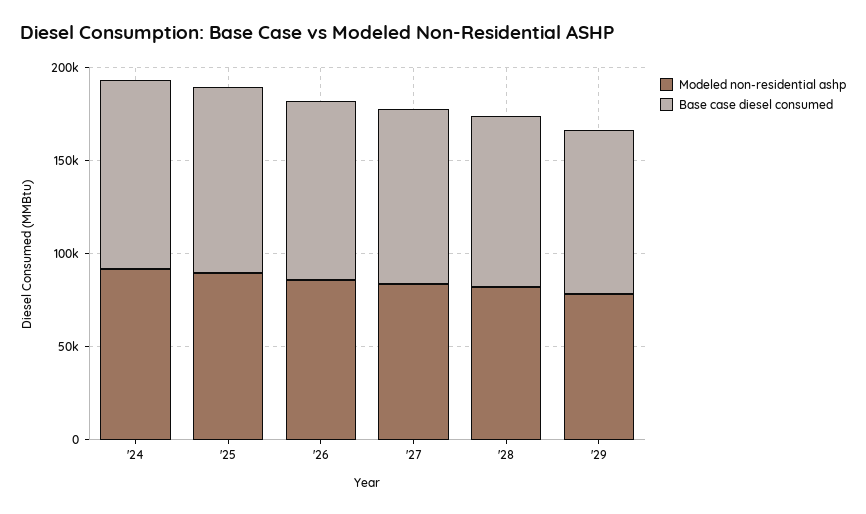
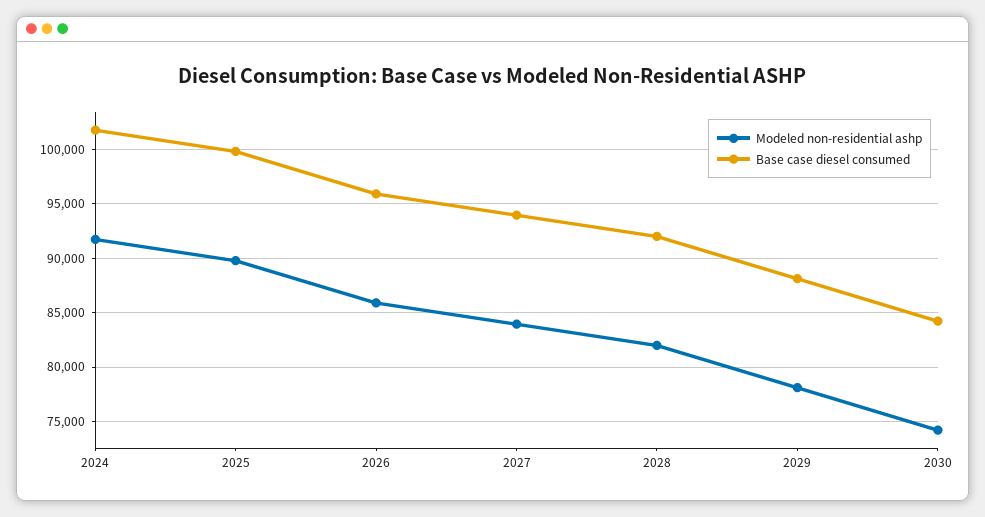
Modeled non-residential ashp, 2030: none -> 74000
Base case diesel consumed, 2030: none -> 84000

